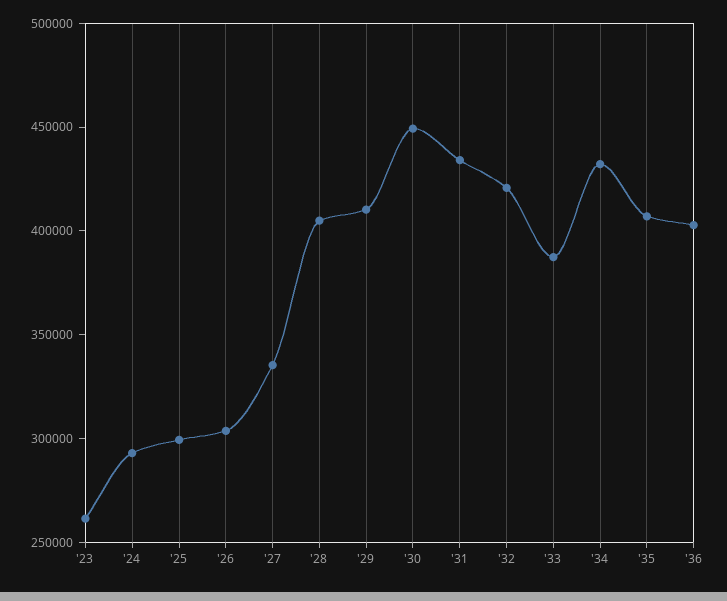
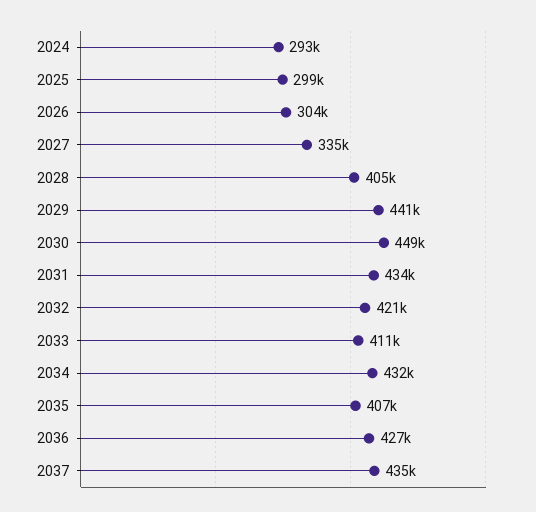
'23: 260000 -> none
'29: 410000 -> 441000
'33: 390000 -> 411000
'36: 400000 -> 427000
2037: none -> 435000

